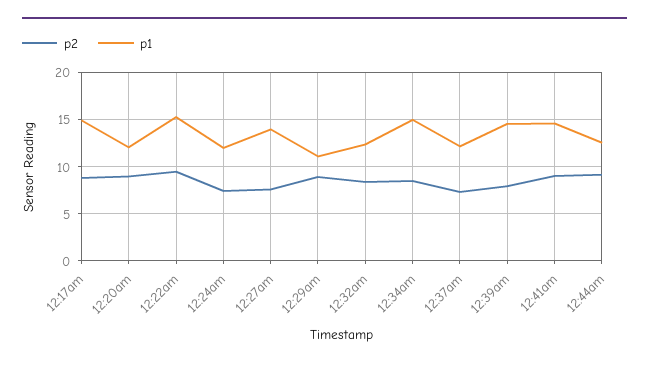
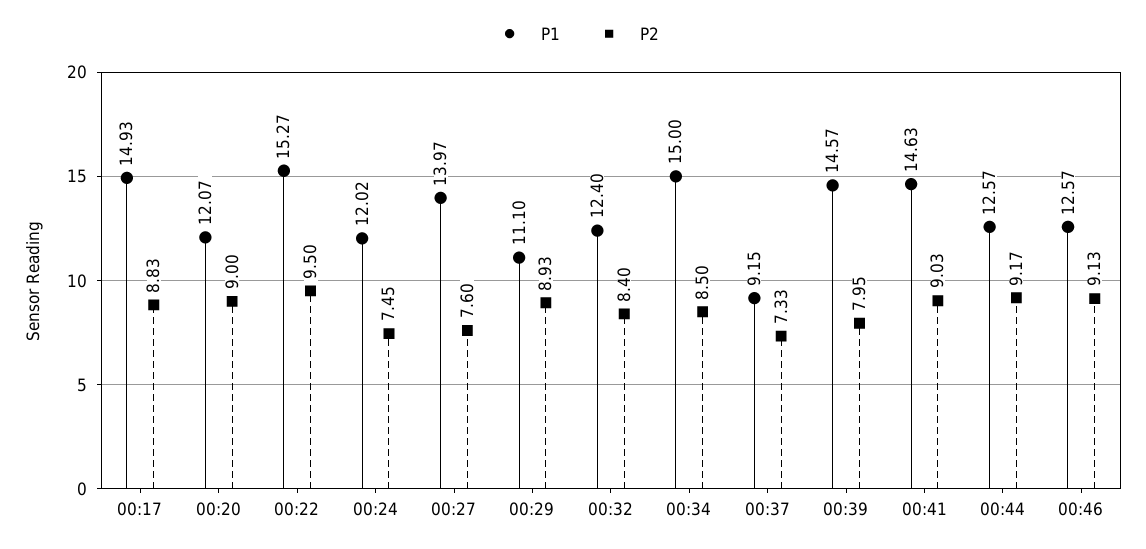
p1, 12:37am: 12 -> 9.15
p1, 00:46: none -> 12.57
p2, 00:46: none -> 9.13

